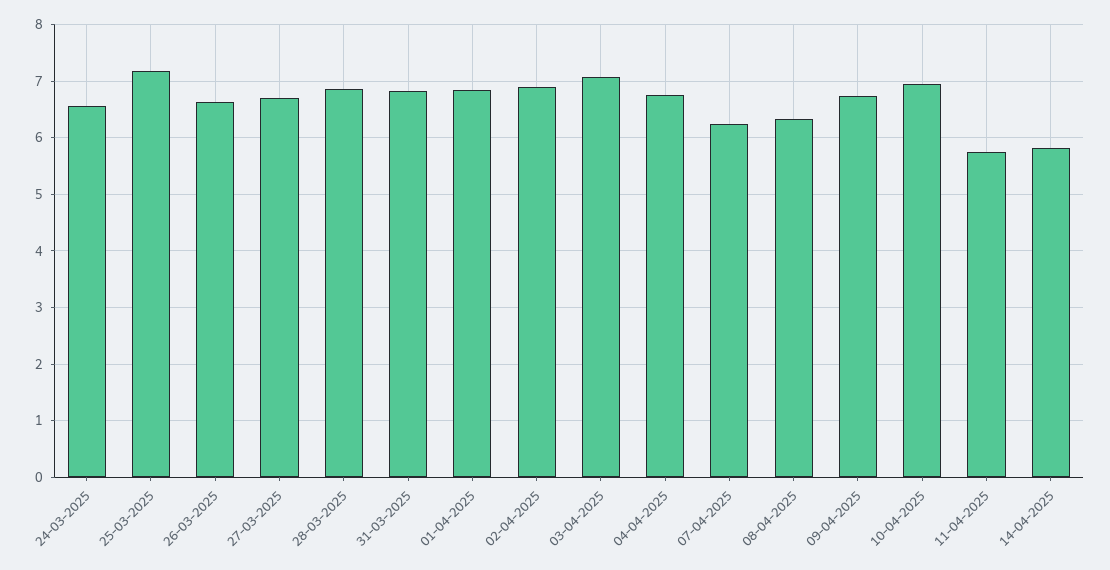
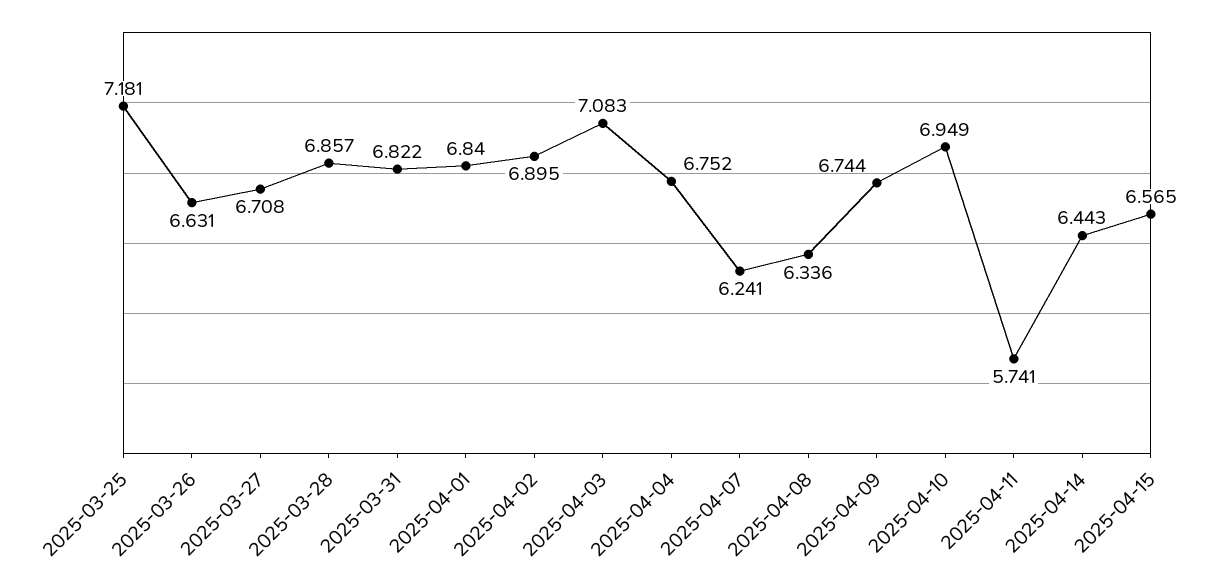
24-03-2025: 6.6 -> none
14-04-2025: 5.8 -> 6.443
2025-04-15: none -> 6.565

